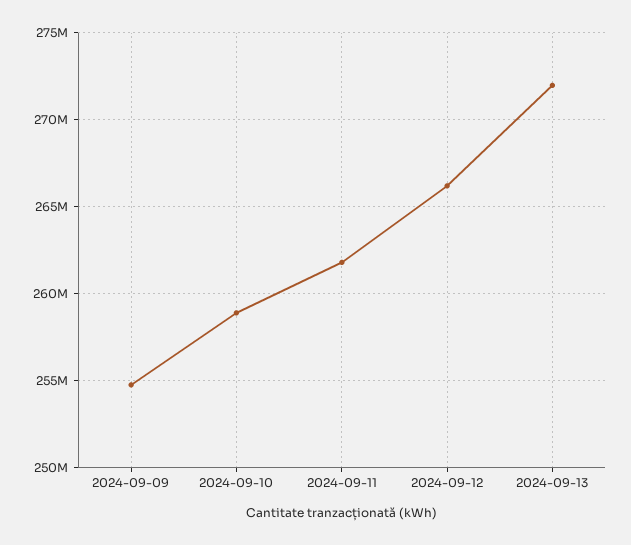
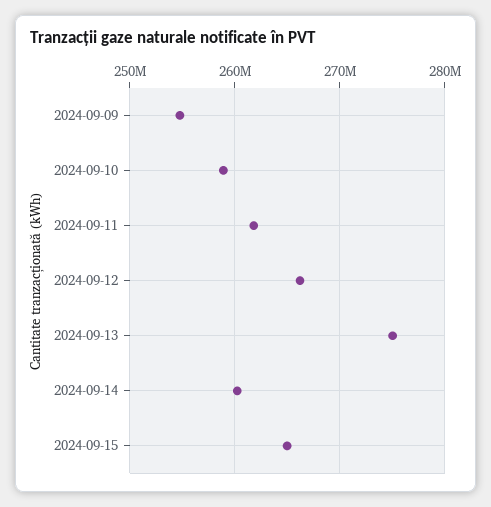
2024-09-13: 272000000 -> 275000000
2024-09-14: none -> 260000000
2024-09-15: none -> 265000000

